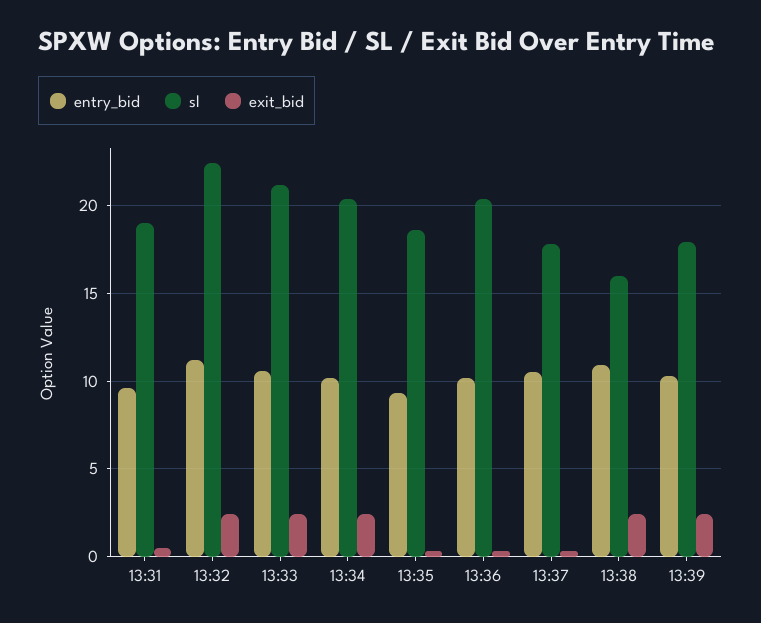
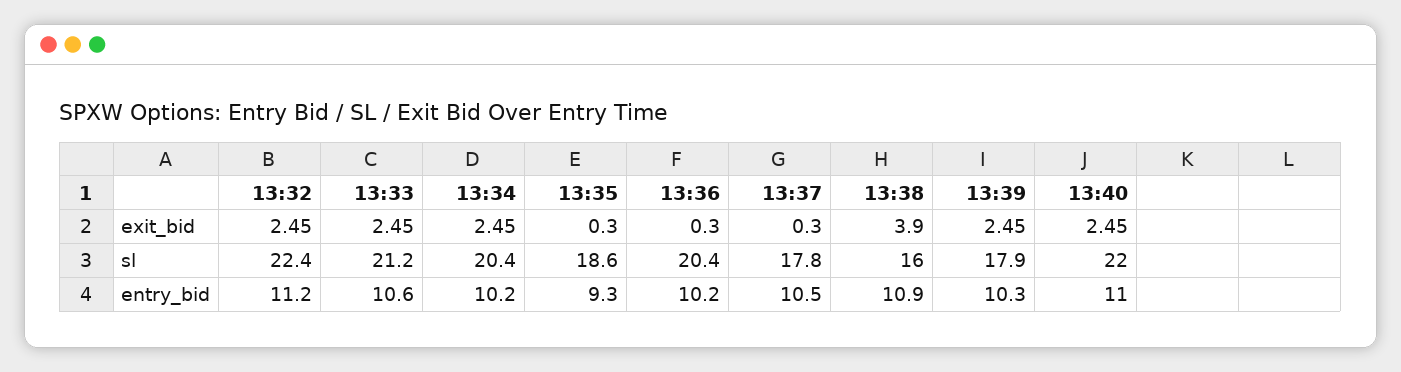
entry_bid, 13:31: 9.5 -> none
sl, 13:31: 19 -> none
exit_bid, 13:31: 0.5 -> none
exit_bid, 13:38: 2.5 -> 3.9
exit_bid, 13:40: none -> 2.45
sl, 13:40: none -> 22
entry_bid, 13:40: none -> 11

